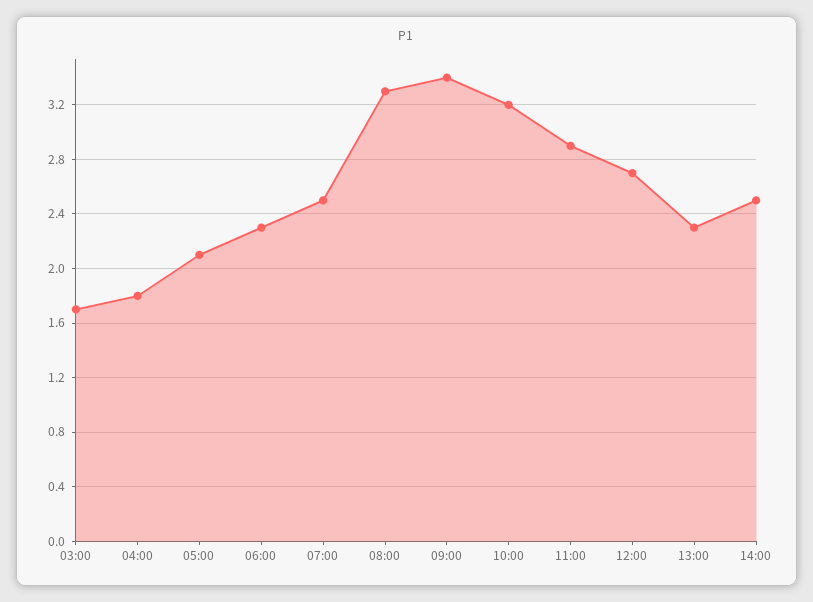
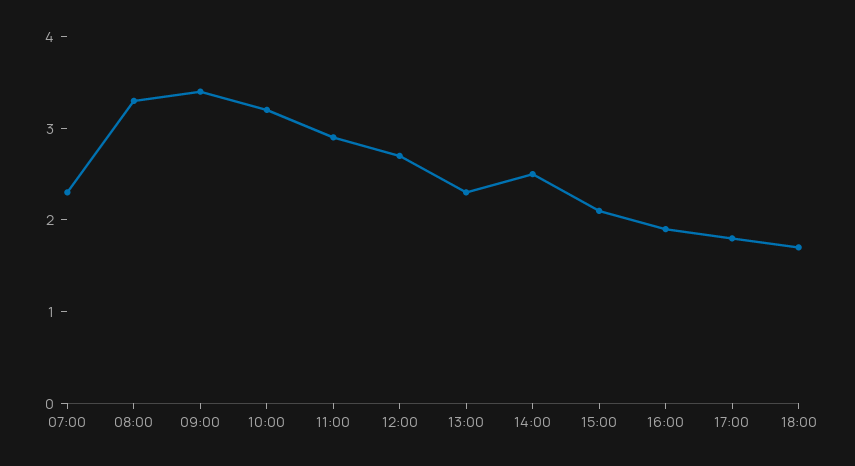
03:00: 1.7 -> none
04:00: 1.8 -> none
05:00: 2.1 -> none
06:00: 2.3 -> none
07:00: 2.5 -> 2.3
15:00: none -> 2.1
16:00: none -> 1.9
17:00: none -> 1.8
18:00: none -> 1.7

